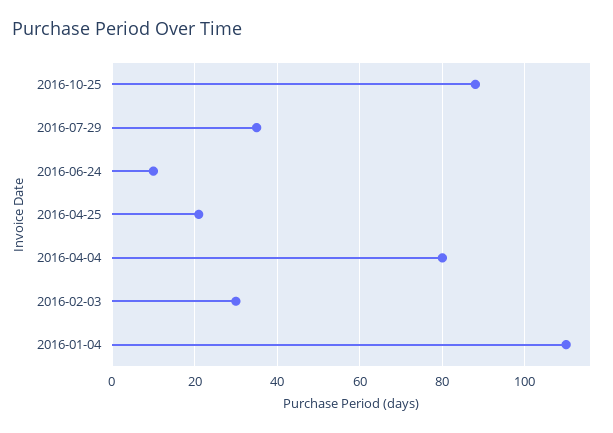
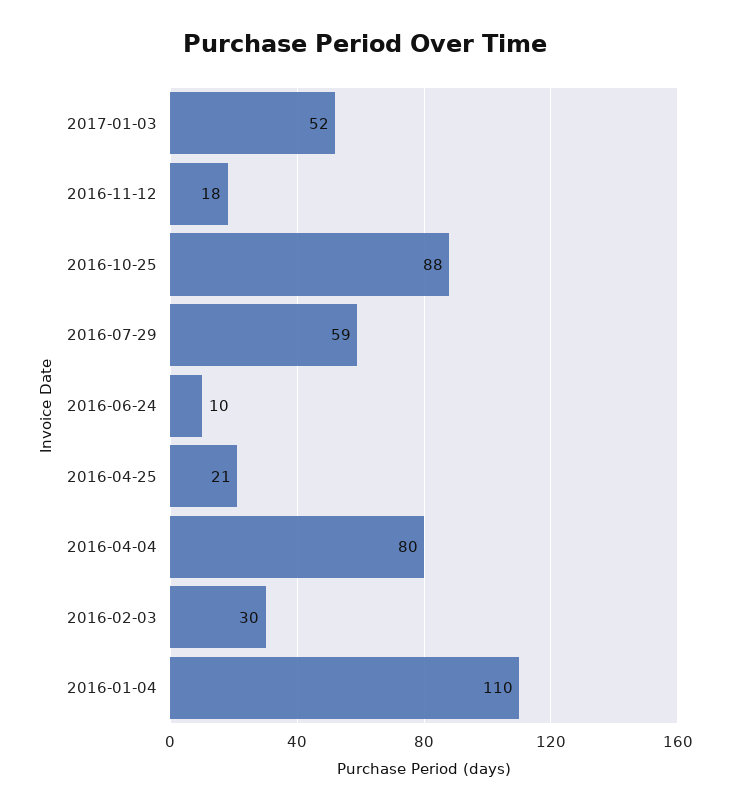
2016-07-29: 35 -> 59
2017-01-03: none -> 52
2016-11-12: none -> 18

